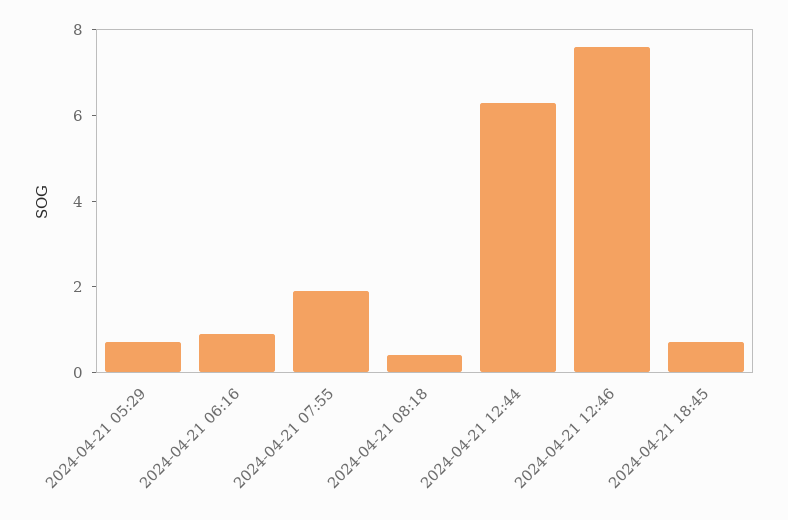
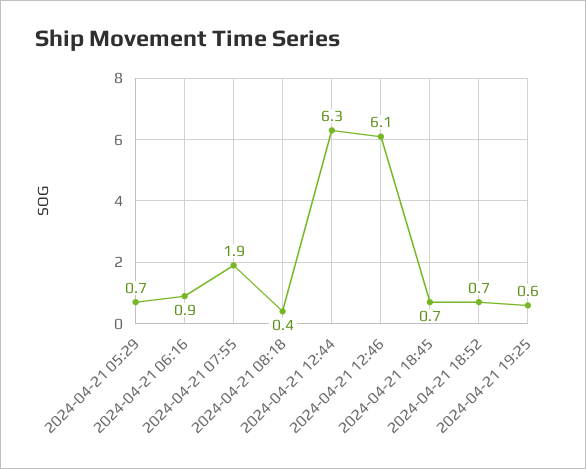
2024-04-21 12:46: 7.5 -> 6.1
2024-04-21 18:52: none -> 0.7
2024-04-21 19:25: none -> 0.6

